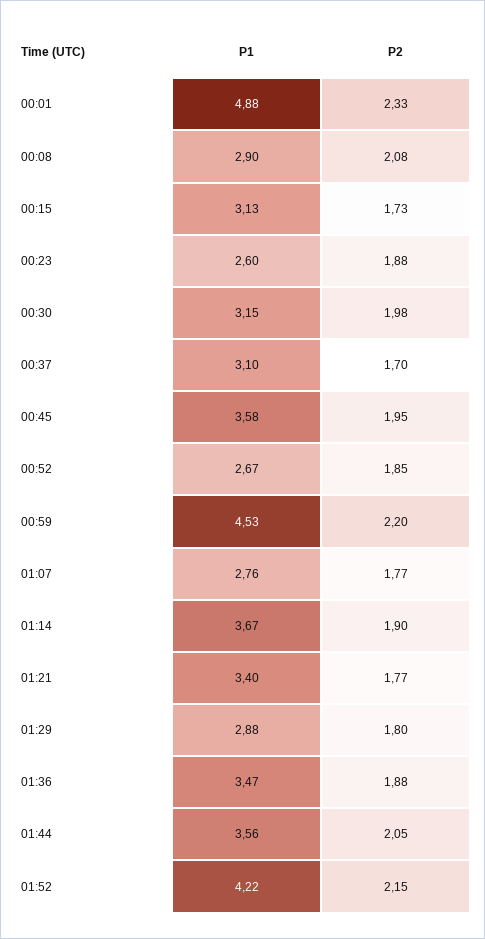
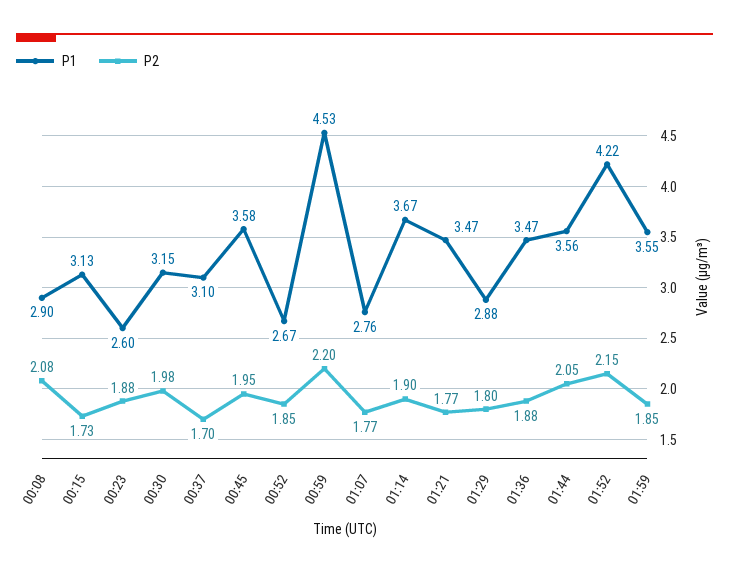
P1, 00:01: 4.88 -> none
P2, 00:01: 2.33 -> none
P1, 01:21: 3.4 -> 3.47
P1, 01:59: none -> 3.55
P2, 01:59: none -> 1.85

